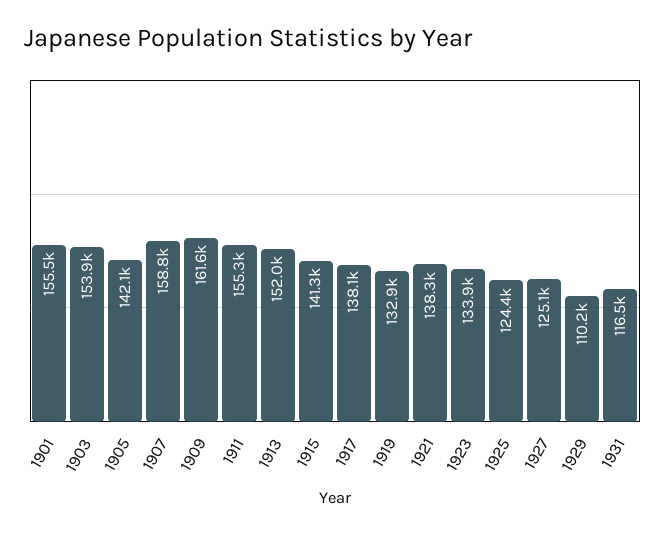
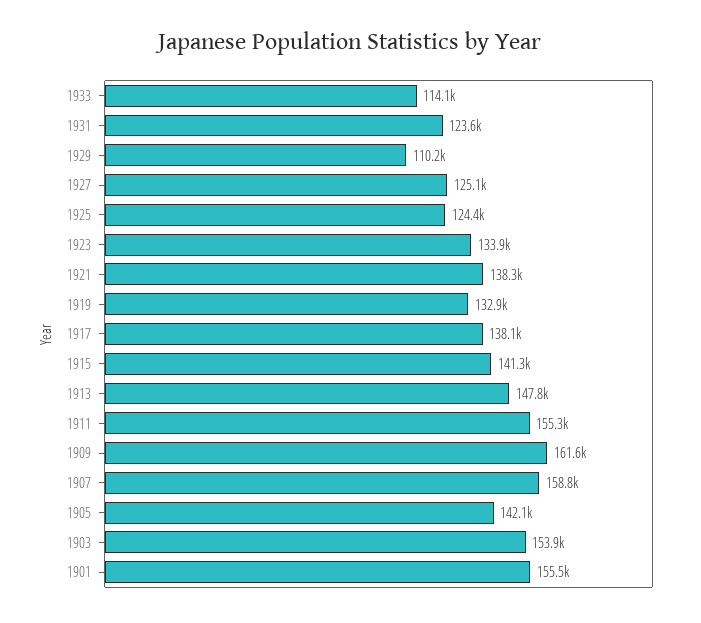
1913: 152000 -> 147800
1931: 116500 -> 123600
1933: none -> 114100

